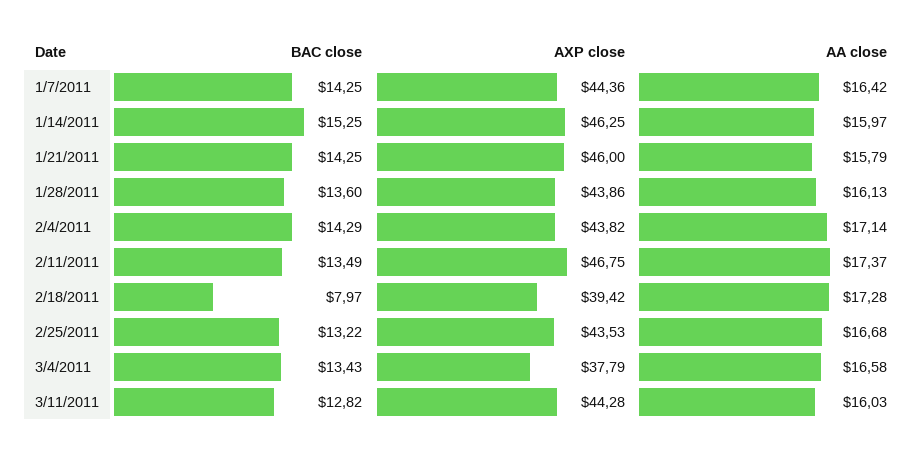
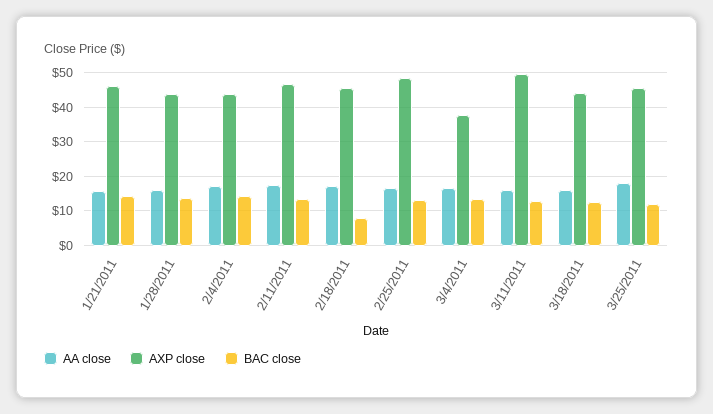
BAC close, 1/7/2011: 14.25 -> none
AXP close, 1/7/2011: 44.36 -> none
AA close, 1/7/2011: 16.42 -> none
BAC close, 1/14/2011: 15.25 -> none
AXP close, 1/14/2011: 46.25 -> none
AA close, 1/14/2011: 15.97 -> none
AXP close, 2/18/2011: 39.42 -> 46
AXP close, 2/25/2011: 43.53 -> 48
AXP close, 3/11/2011: 44.28 -> 50
AA close, 3/18/2011: none -> 16
AXP close, 3/18/2011: none -> 44
BAC close, 3/18/2011: none -> 12
AA close, 3/25/2011: none -> 18
AXP close, 3/25/2011: none -> 46
BAC close, 3/25/2011: none -> 12

